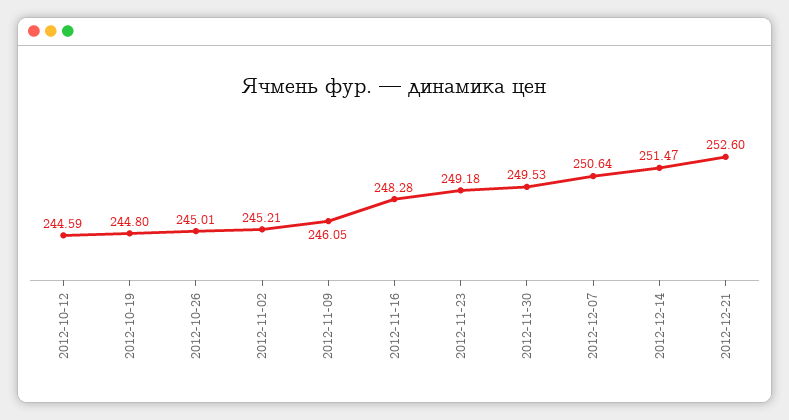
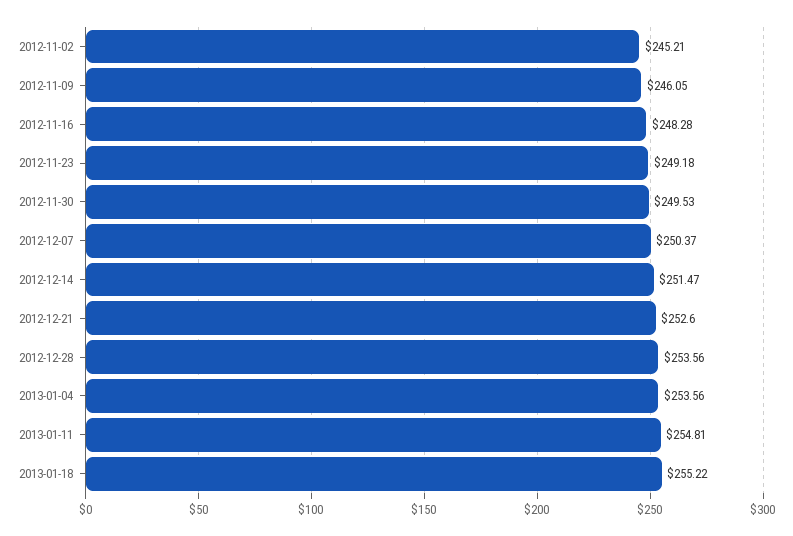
2012-10-12: 244.59 -> none
2012-10-19: 244.8 -> none
2012-10-26: 245.01 -> none
2012-12-07: 250.64 -> 250.37
2012-12-28: none -> 253.56
2013-01-04: none -> 253.56
2013-01-11: none -> 254.81
2013-01-18: none -> 255.22

